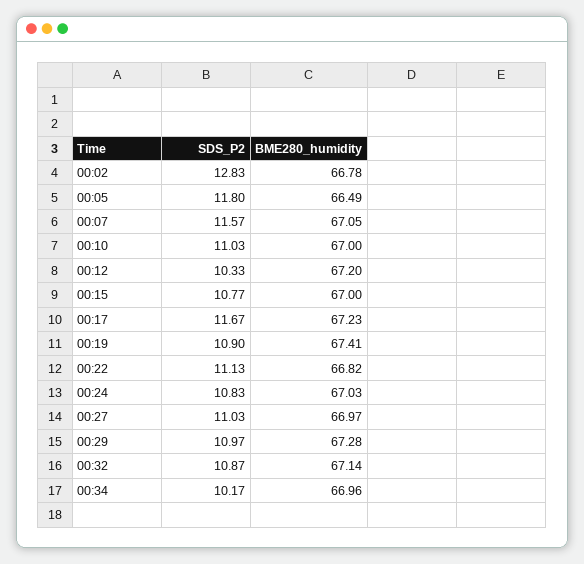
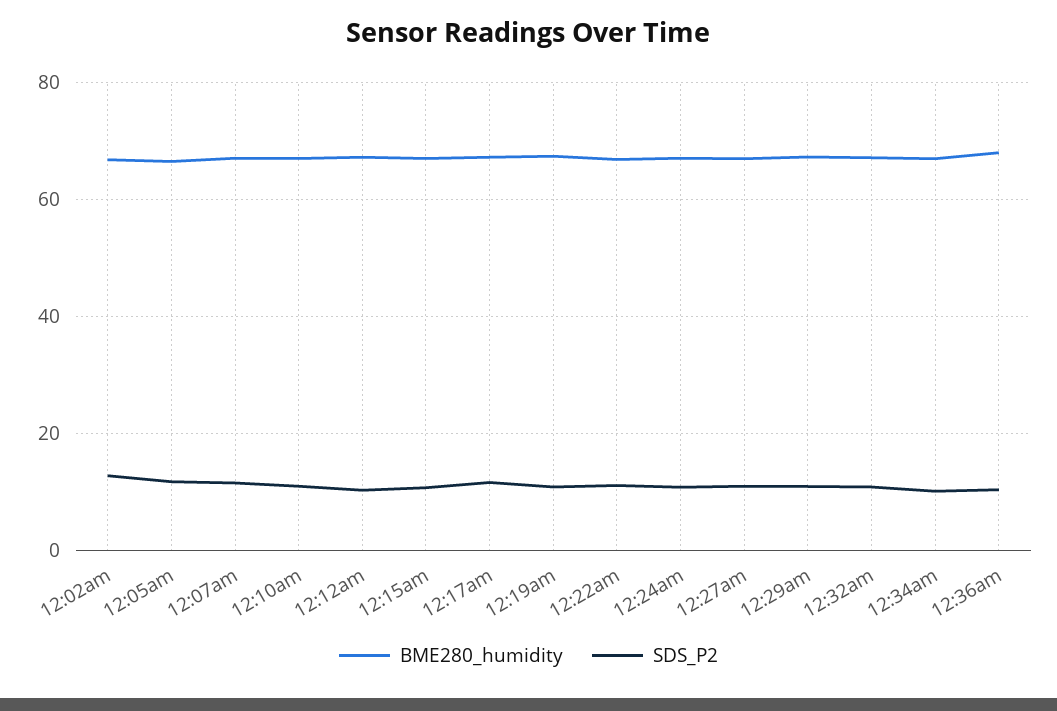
BME280_humidity, 12:36am: none -> 68
SDS_P2, 12:36am: none -> 10

